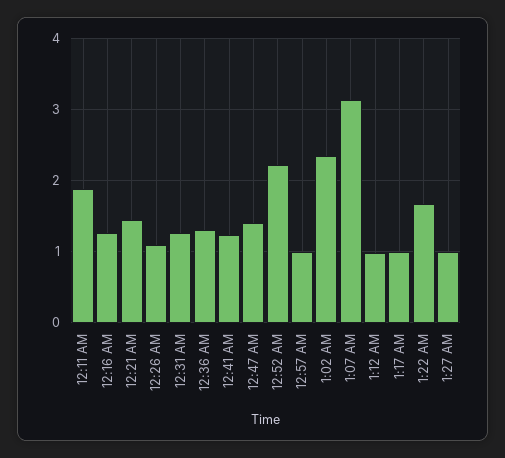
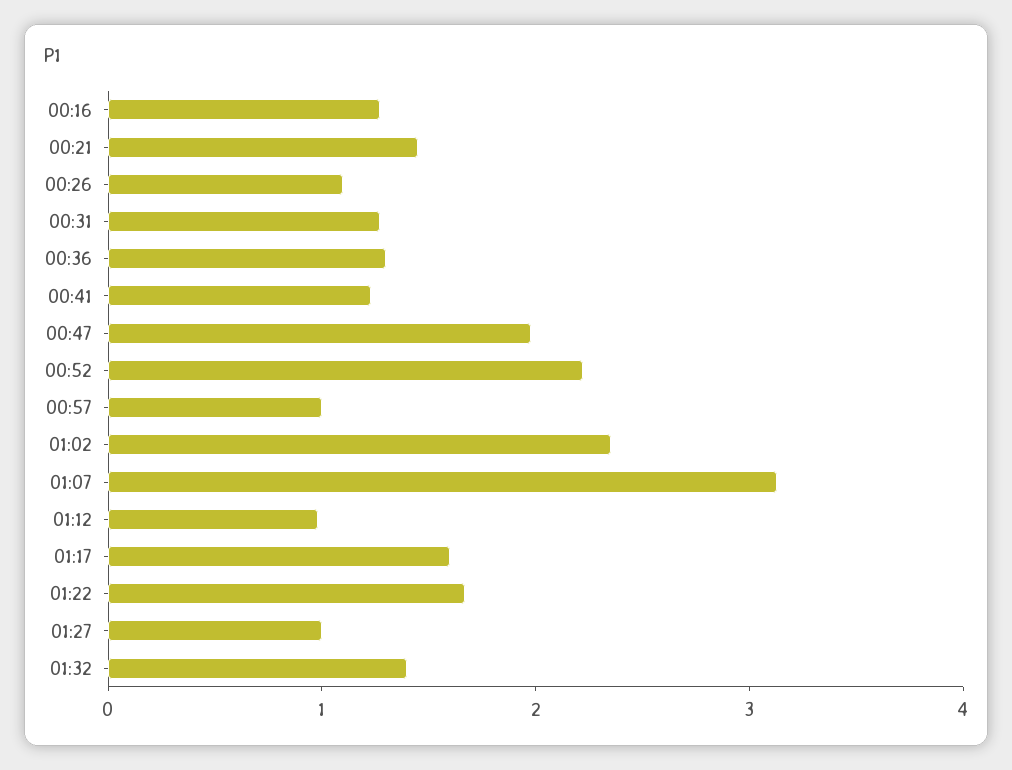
12:11 AM: 1.9 -> none
12:47 AM: 1.4 -> 2
1:17 AM: 1 -> 1.6
01:32: none -> 1.4

